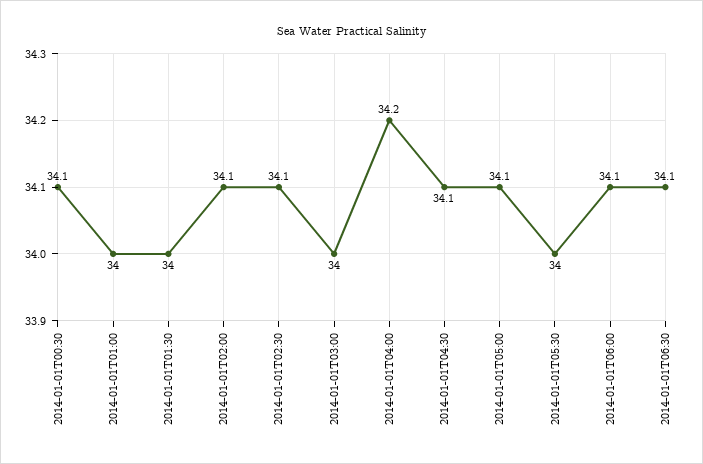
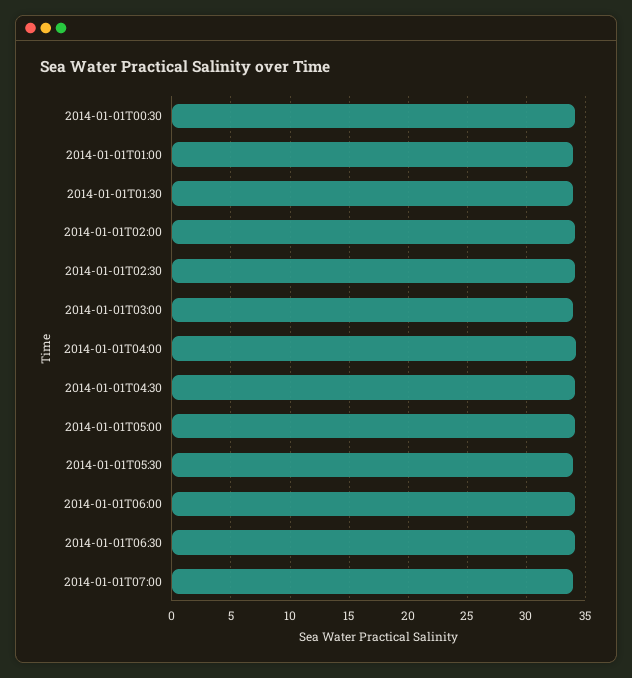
2014-01-01T07:00: none -> 34

